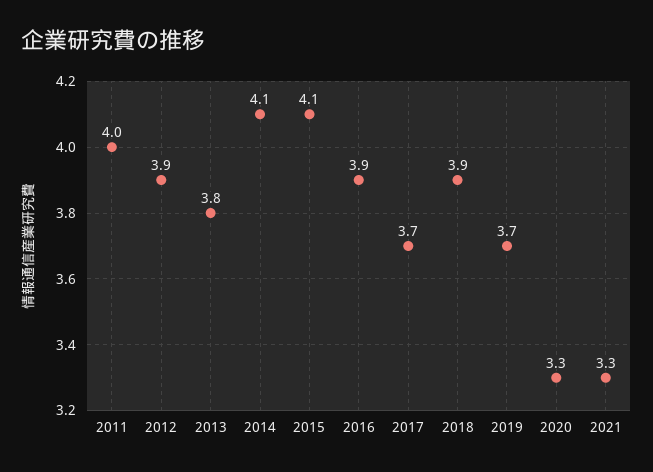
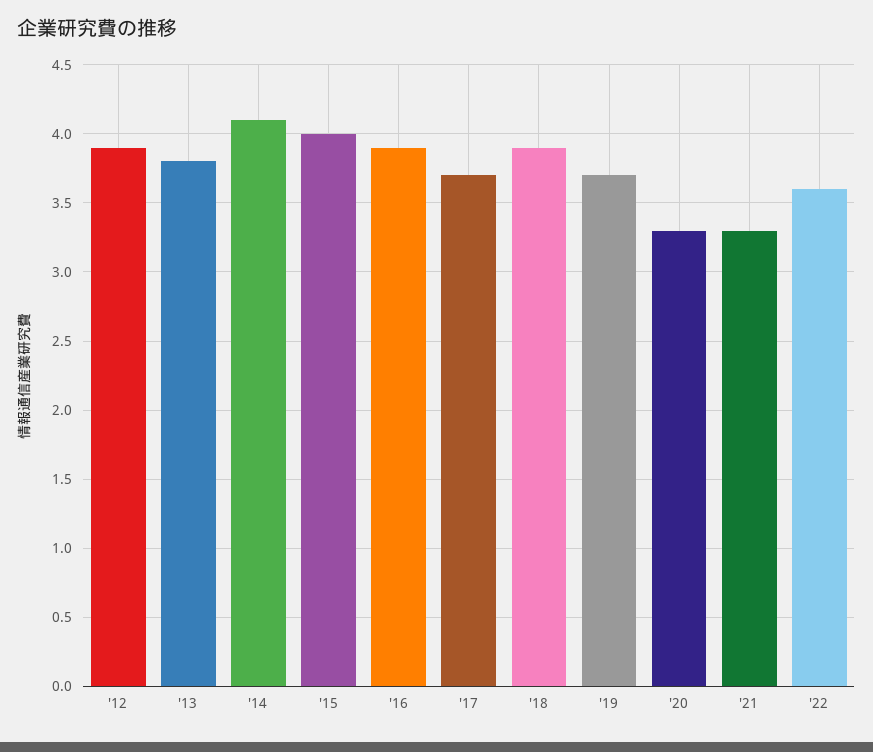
2011: 4 -> none
2015: 4.1 -> 4
'22: none -> 3.6

